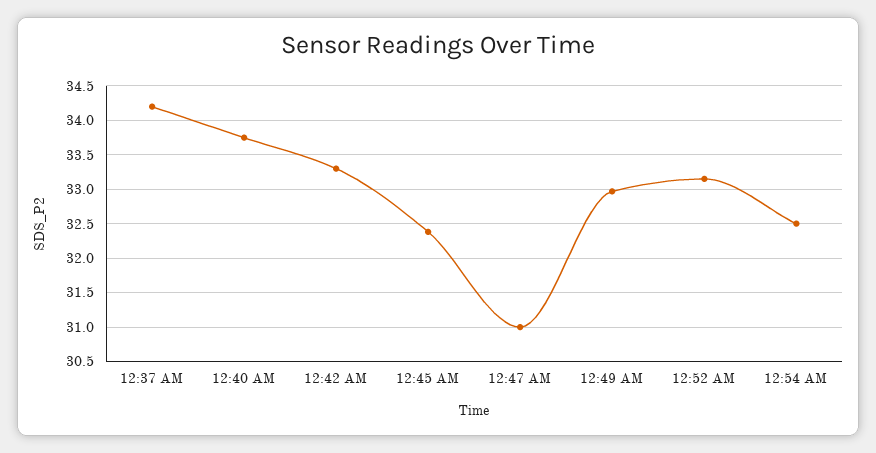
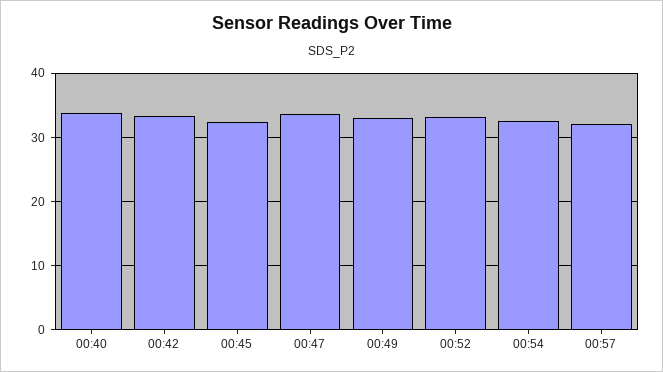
12:37 AM: 34.2 -> none
12:47 AM: 31 -> 34
00:57: none -> 32

